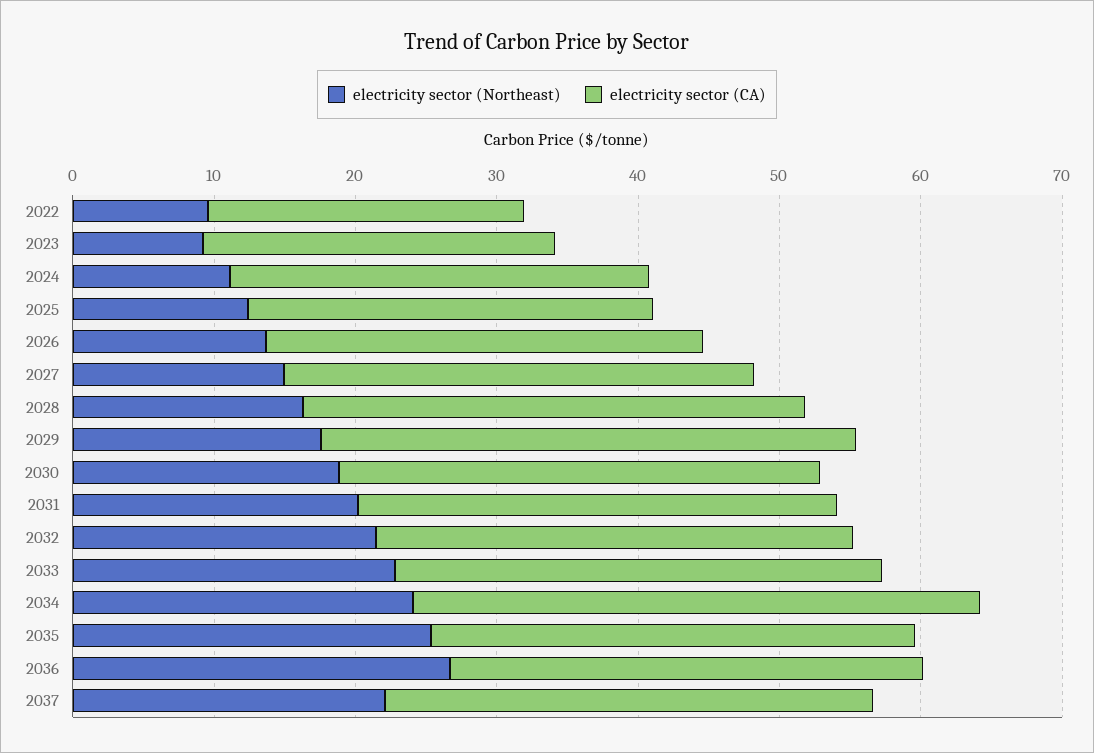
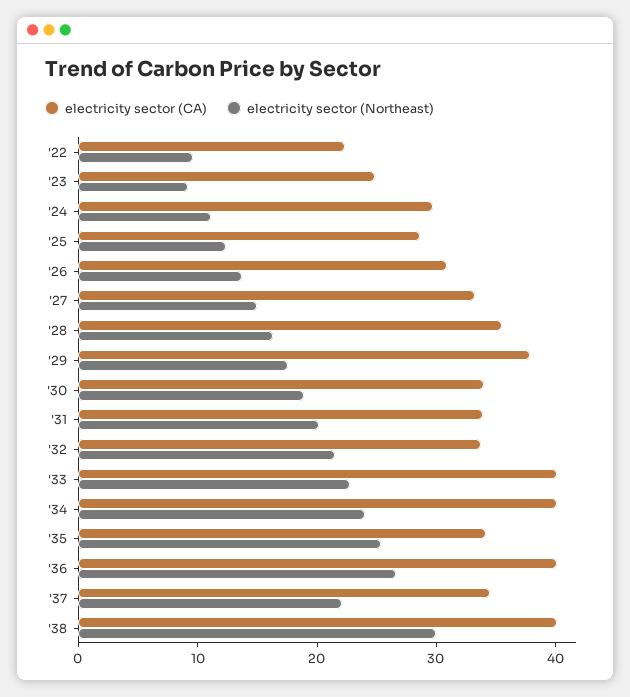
electricity sector (CA), 2033: 34 -> 40
electricity sector (CA), 2036: 34 -> 40
electricity sector (CA), '38: none -> 40
electricity sector (Northeast), '38: none -> 30

